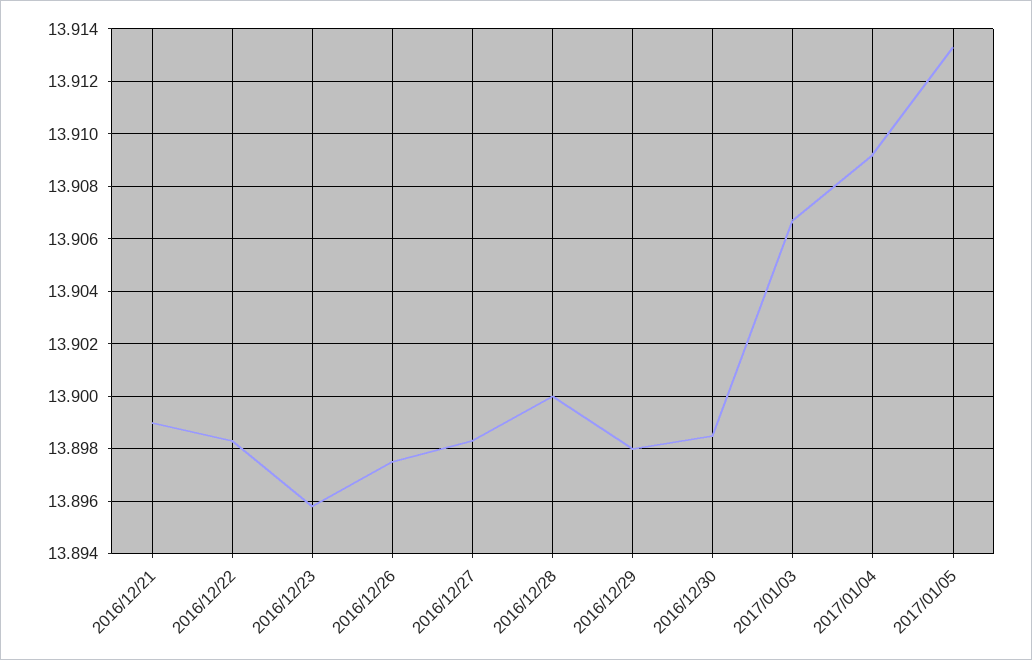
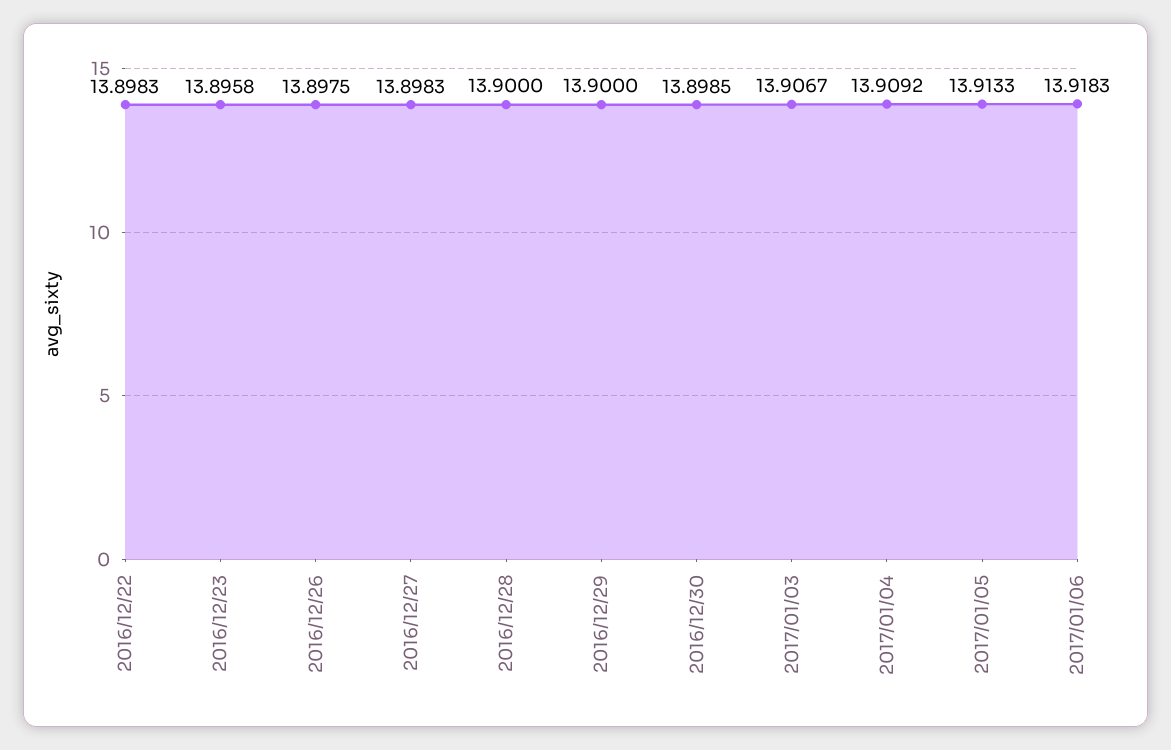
2016/12/21: 13.899 -> none
2016/12/29: 13.898 -> 13.9
2017/01/06: none -> 13.9183

